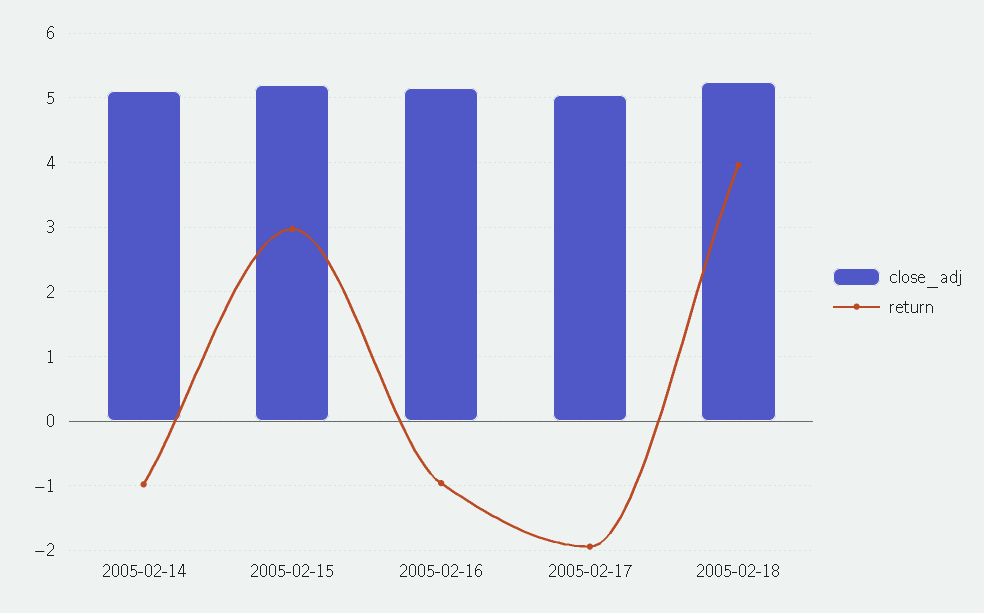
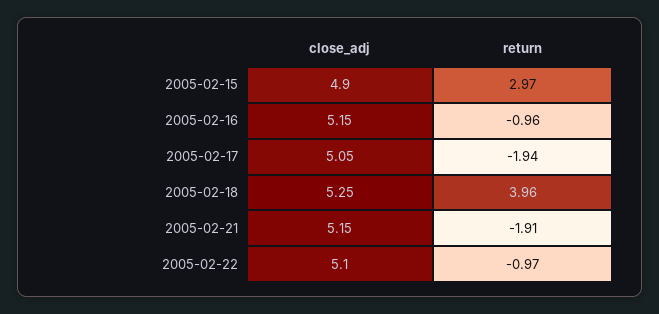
close_adj, 2005-02-14: 5.1 -> none
return, 2005-02-14: -1 -> none
close_adj, 2005-02-15: 5.2 -> 4.9
close_adj, 2005-02-21: none -> 5.15
return, 2005-02-21: none -> -1.91
close_adj, 2005-02-22: none -> 5.1
return, 2005-02-22: none -> -0.97

